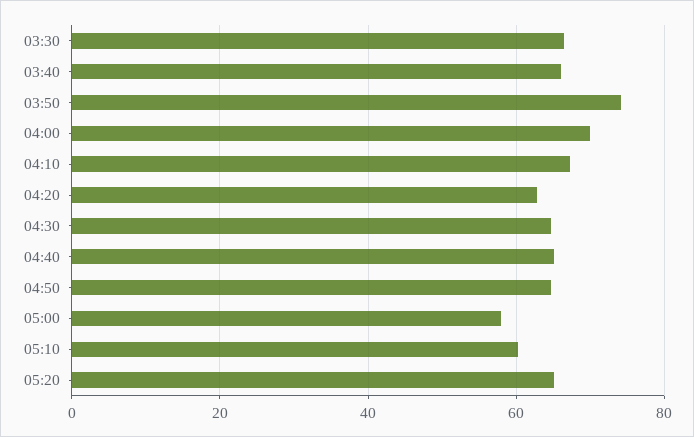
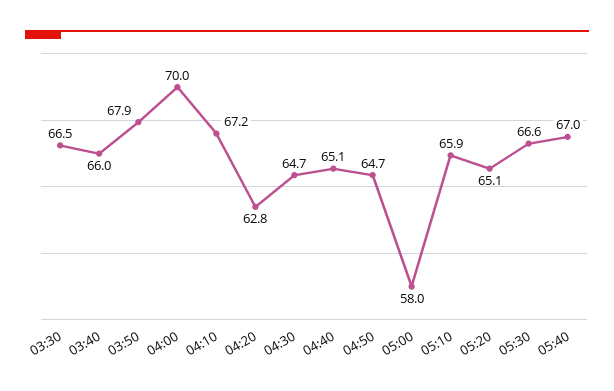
03:50: 74 -> 67.9
05:10: 60 -> 65.9
05:30: none -> 66.6
05:40: none -> 67

